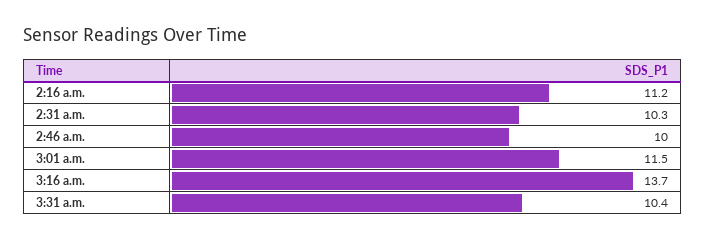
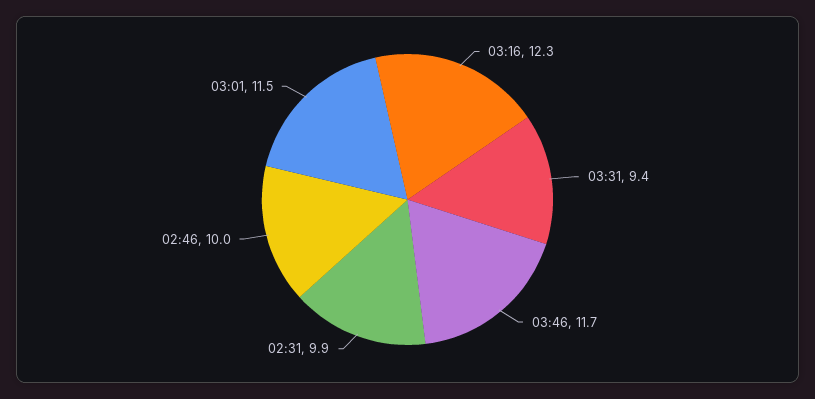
2:16 a.m.: 11.2 -> none
2:31 a.m.: 10.3 -> 9.9
3:16 a.m.: 13.7 -> 12.3
3:31 a.m.: 10.4 -> 9.4
03:46: none -> 11.7

